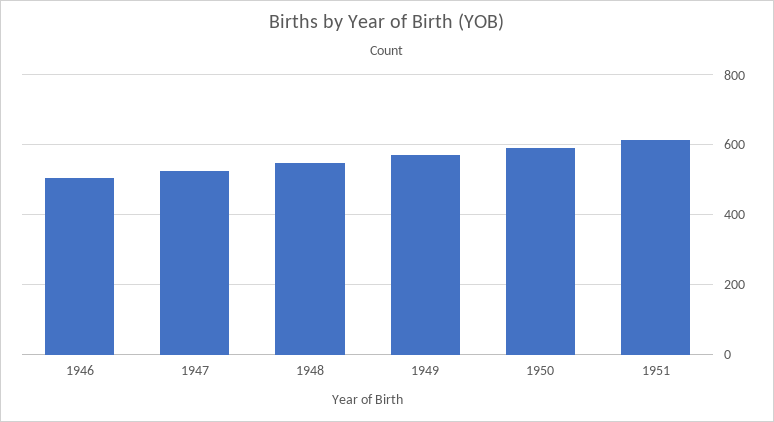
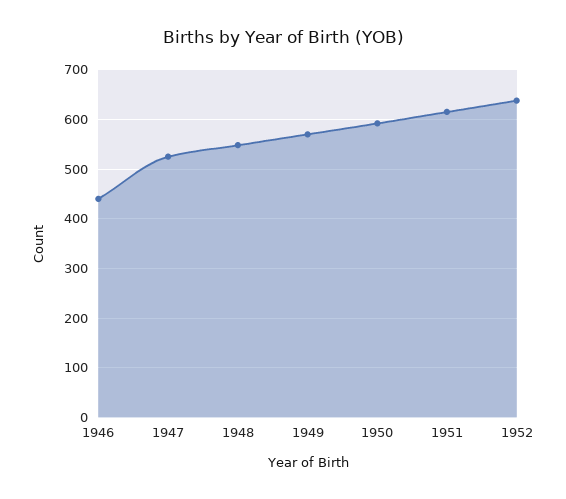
1946: 500 -> 440
1952: none -> 640

